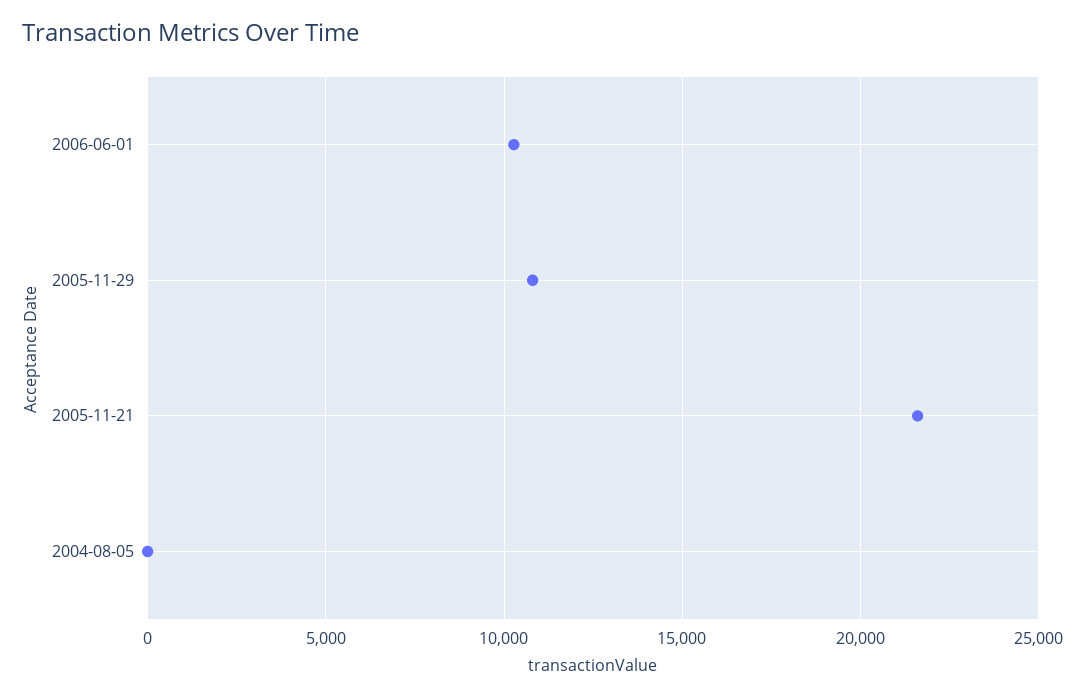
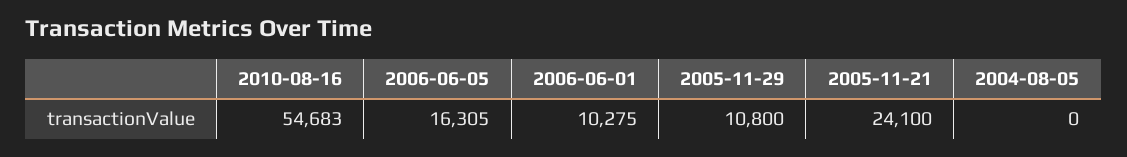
2005-11-21: 21500 -> 24100
2010-08-16: none -> 54683
2006-06-05: none -> 16305

